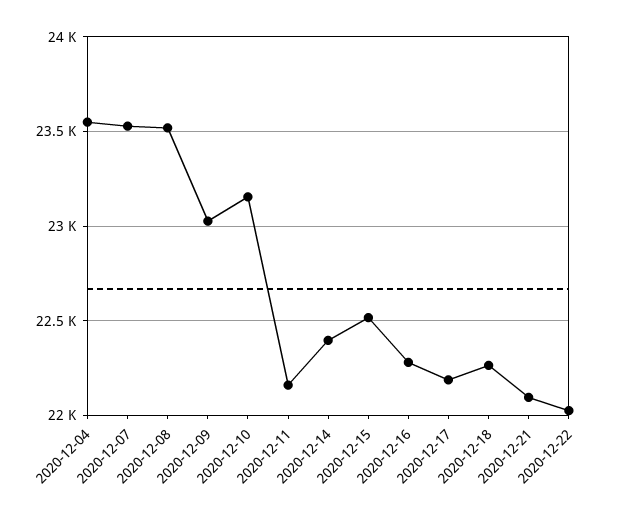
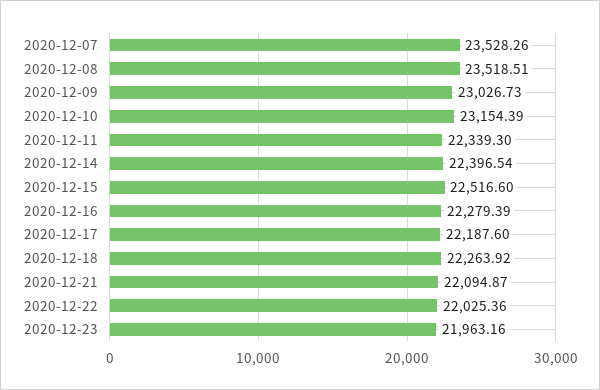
2020-12-04: 23550 -> none
2020-12-11: 22150 -> 22339.3
2020-12-23: none -> 21963.16

